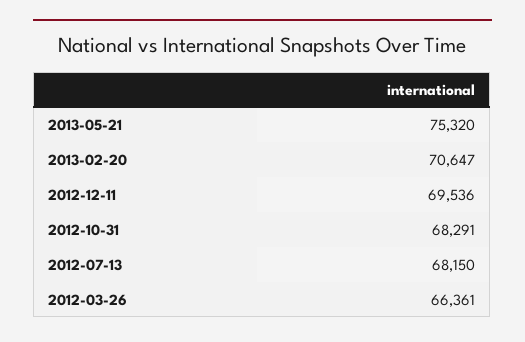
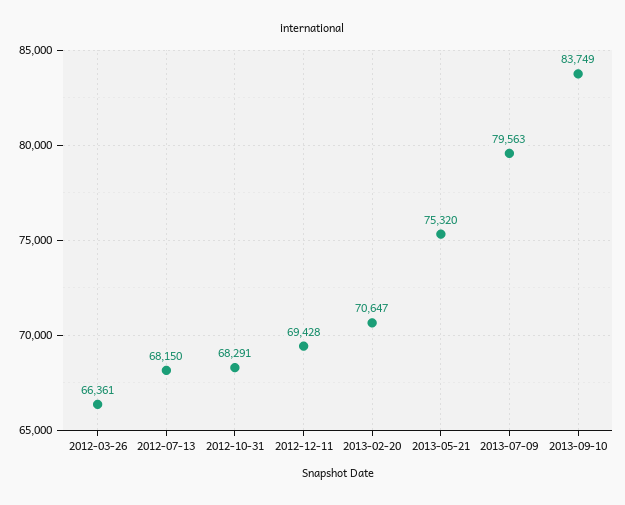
2012-12-11: 69536 -> 69428
2013-07-09: none -> 79563
2013-09-10: none -> 83749

